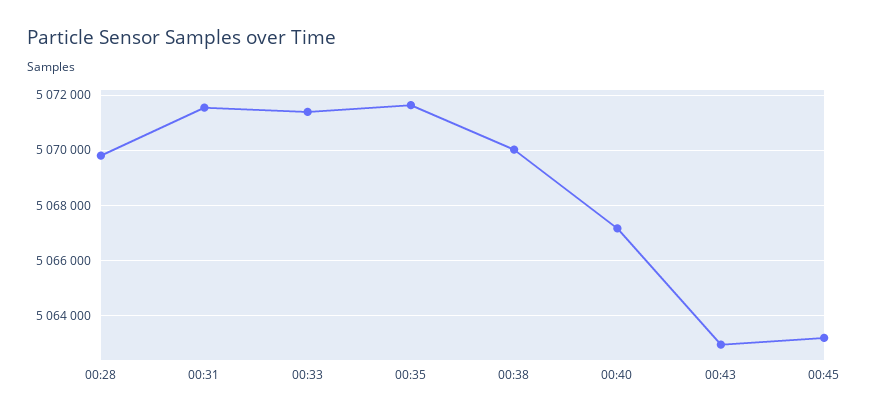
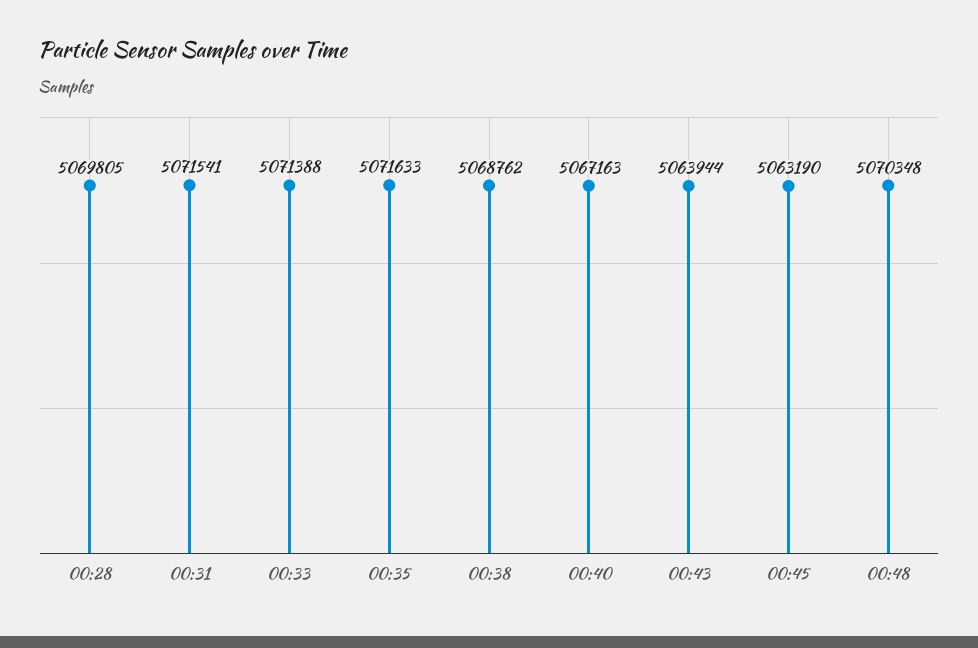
00:38: 5070000 -> 5068762
00:43: 5063000 -> 5063944
00:48: none -> 5070348

